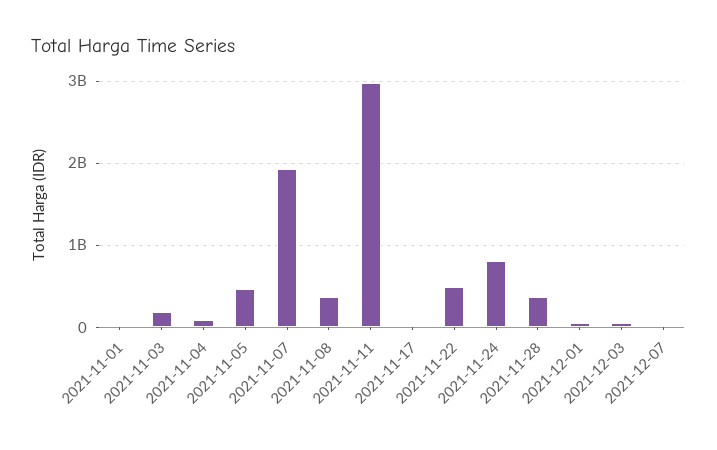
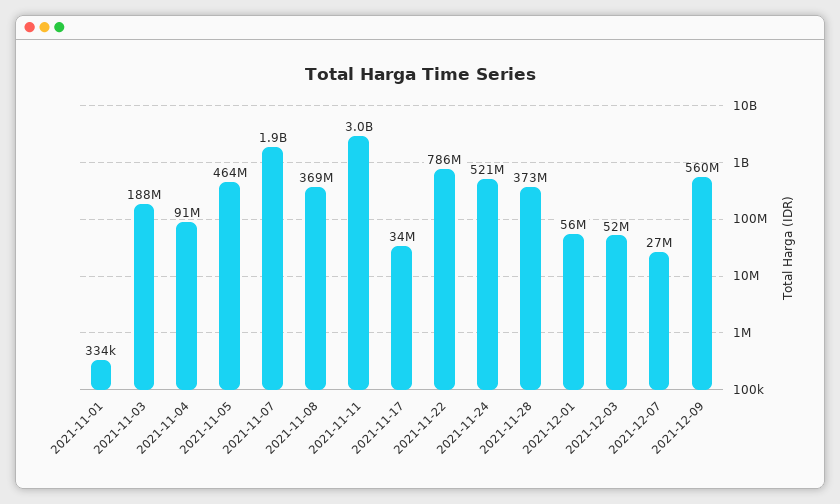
2021-11-22: 500000000 -> 786000000
2021-11-24: 800000000 -> 521000000
2021-12-09: none -> 560000000

